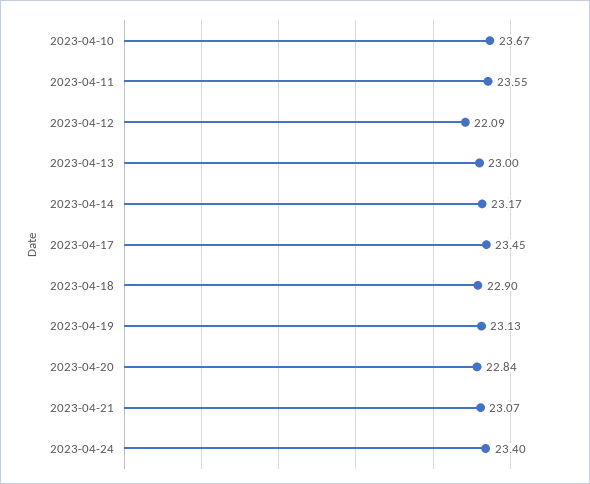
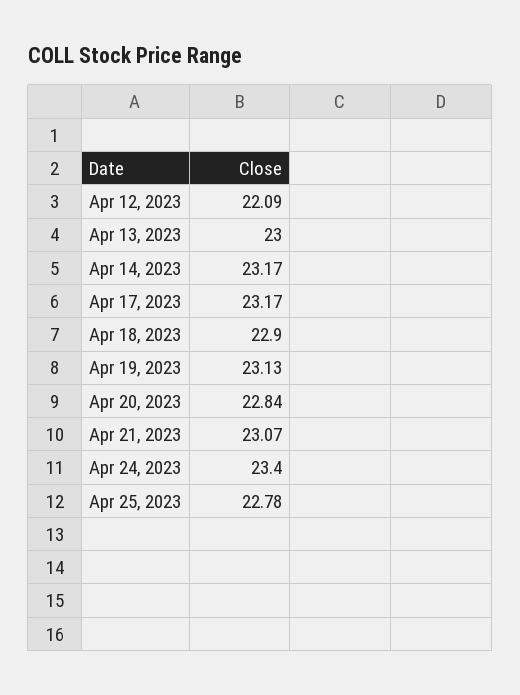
2023-04-10: 23.67 -> none
2023-04-11: 23.55 -> none
2023-04-17: 23.45 -> 23.17
Apr 25, 2023: none -> 22.78

